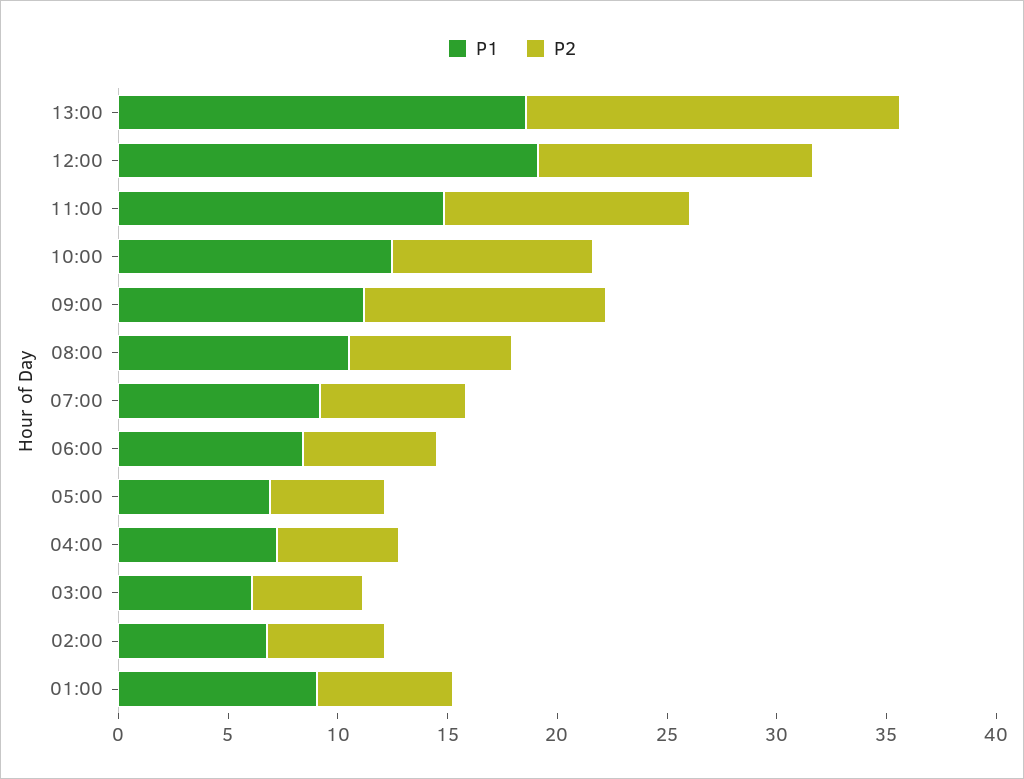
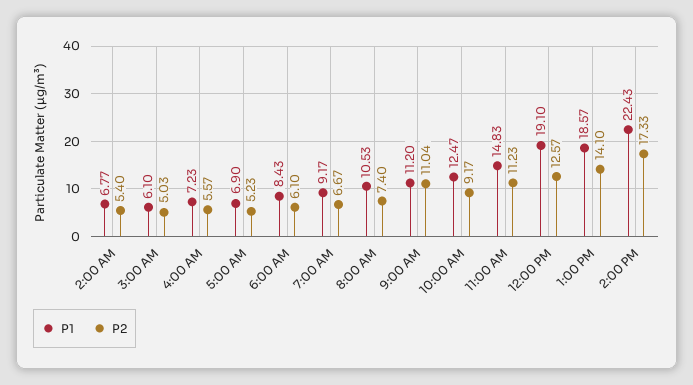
P2, 13:00: 17 -> 14.1
P1, 01:00: 9 -> none
P2, 01:00: 6 -> none
P1, 2:00 PM: none -> 22.43
P2, 2:00 PM: none -> 17.33

